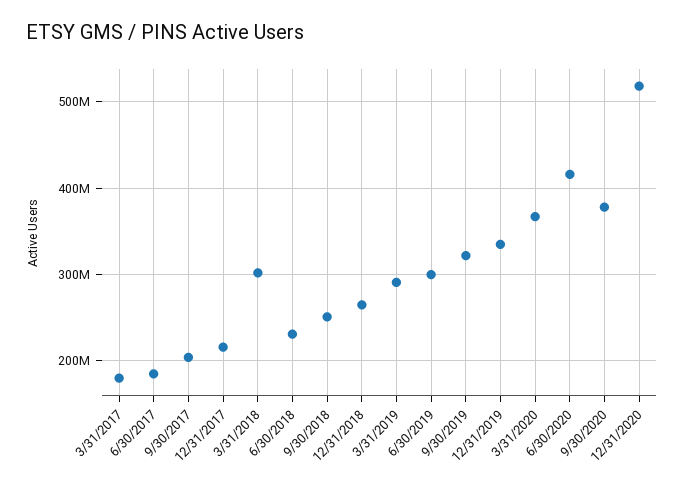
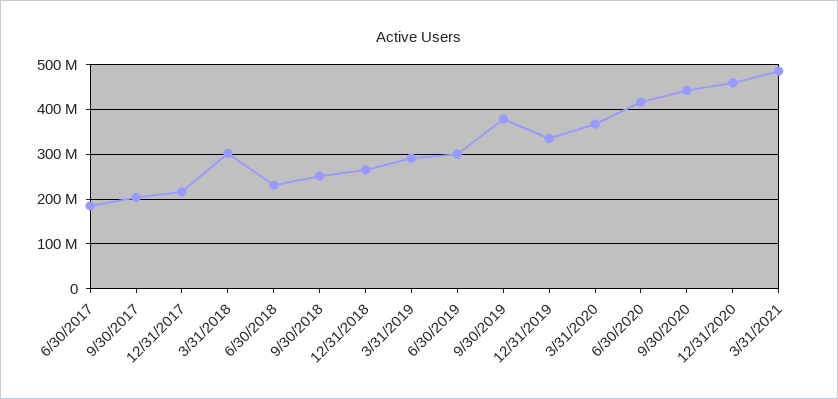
3/31/2017: 180000000 -> none
9/30/2019: 320000000 -> 380000000
9/30/2020: 380000000 -> 440000000
12/31/2020: 520000000 -> 460000000
3/31/2021: none -> 480000000

